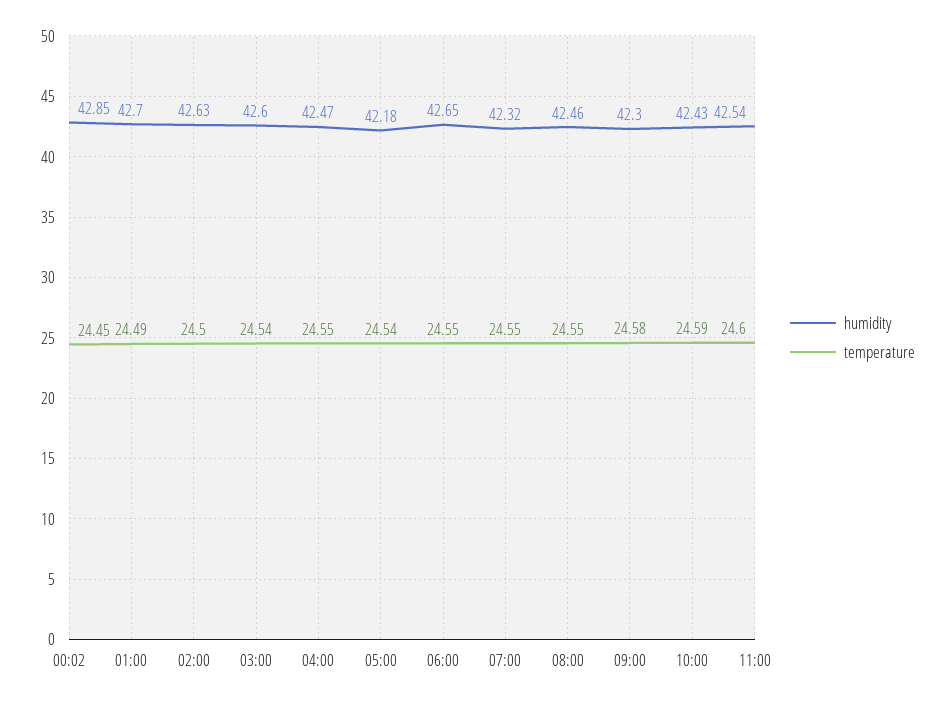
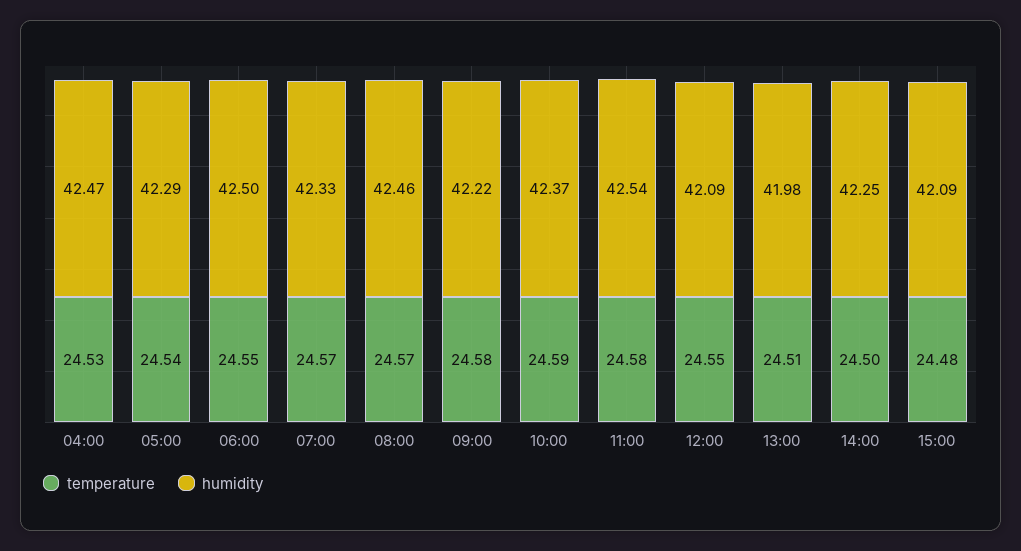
humidity, 00:02: 42.85 -> none
temperature, 00:02: 24.45 -> none
humidity, 01:00: 42.7 -> none
temperature, 01:00: 24.49 -> none
humidity, 02:00: 42.63 -> none
temperature, 02:00: 24.5 -> none
humidity, 03:00: 42.6 -> none
temperature, 03:00: 24.54 -> none
temperature, 04:00: 24.55 -> 24.53
humidity, 05:00: 42.18 -> 42.29
humidity, 06:00: 42.65 -> 42.5
humidity, 07:00: 42.32 -> 42.33
temperature, 07:00: 24.55 -> 24.57
temperature, 08:00: 24.55 -> 24.57
humidity, 09:00: 42.3 -> 42.22
humidity, 10:00: 42.43 -> 42.37
temperature, 11:00: 24.6 -> 24.58
temperature, 12:00: none -> 24.55
humidity, 12:00: none -> 42.09
temperature, 13:00: none -> 24.51
humidity, 13:00: none -> 41.98
temperature, 14:00: none -> 24.5
humidity, 14:00: none -> 42.25
temperature, 15:00: none -> 24.48
humidity, 15:00: none -> 42.09

